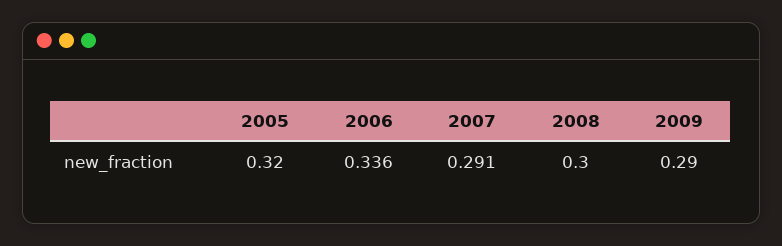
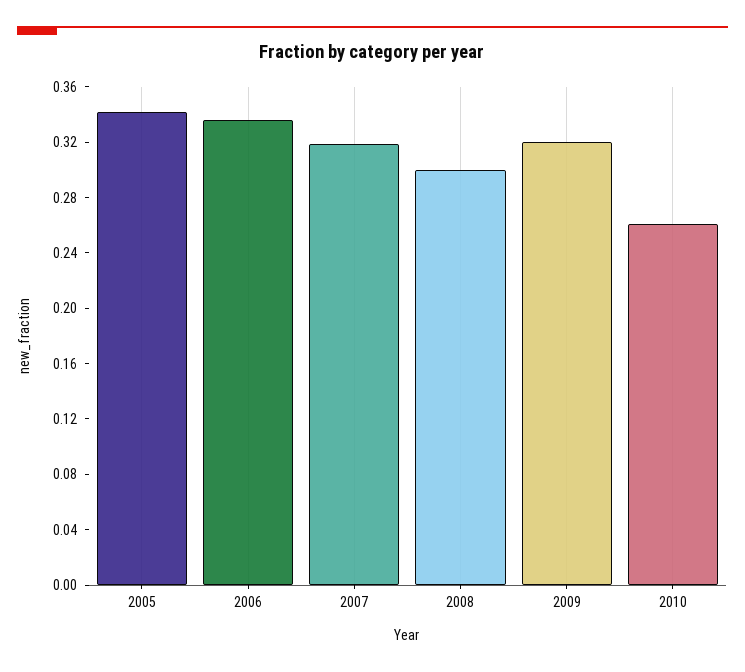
2005: 0.32 -> 0.34
2007: 0.291 -> 0.32
2009: 0.29 -> 0.32
2010: none -> 0.26

